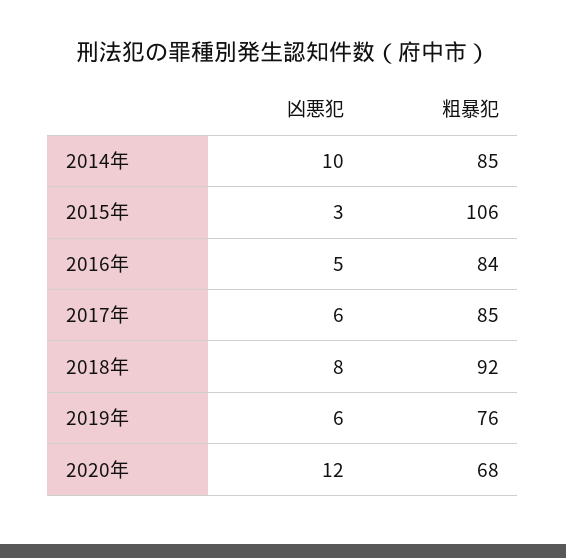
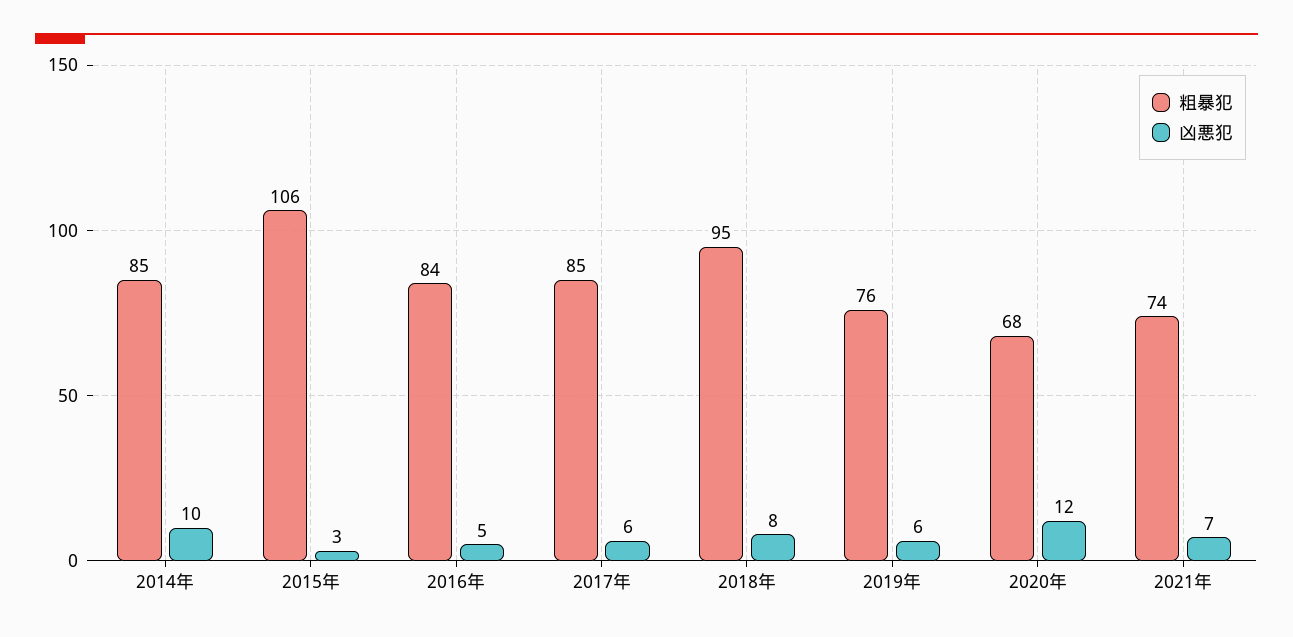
粗暴犯, 2018年: 92 -> 95
粗暴犯, 2021年: none -> 74
凶悪犯, 2021年: none -> 7

